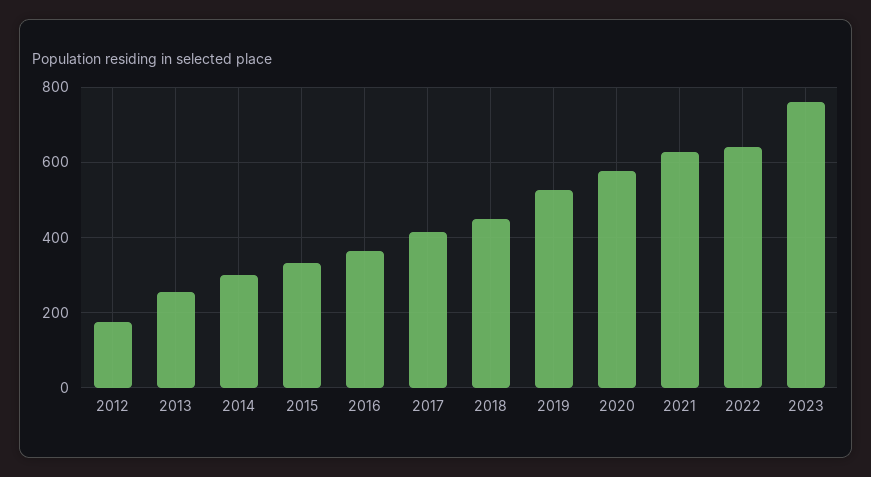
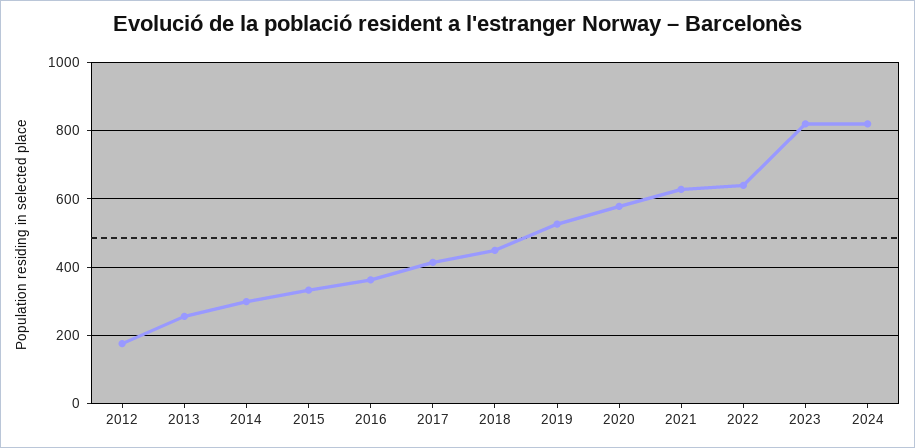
2023: 760 -> 820
2024: none -> 820

